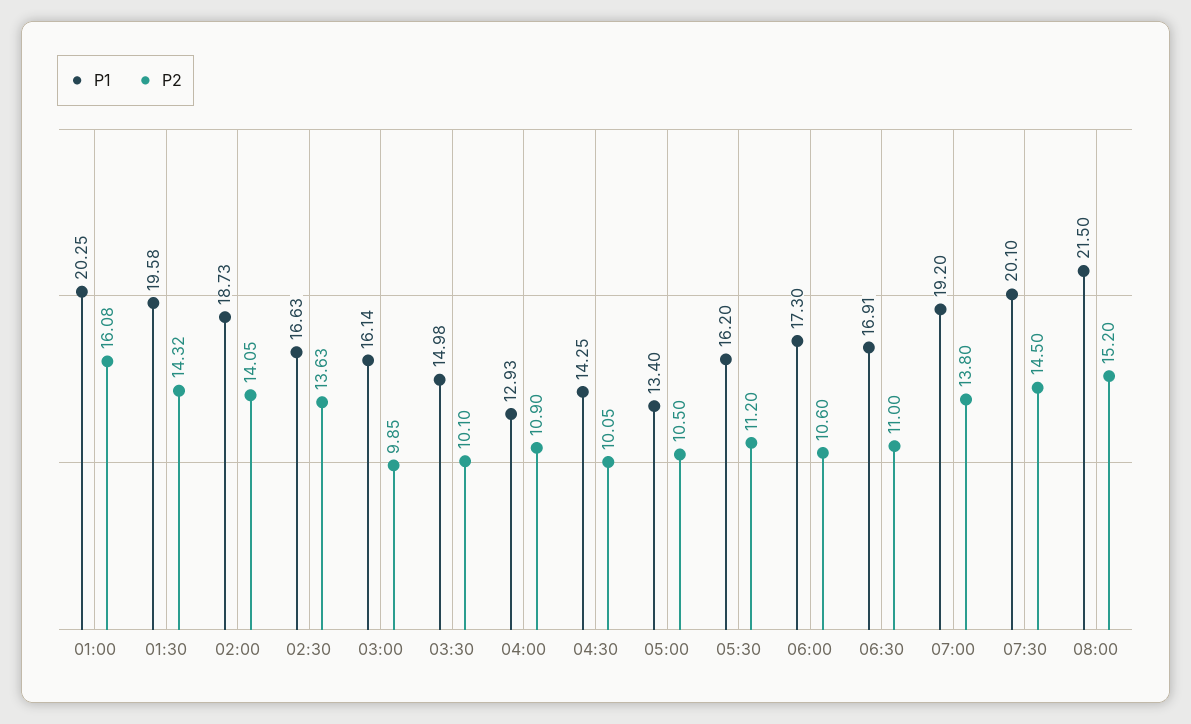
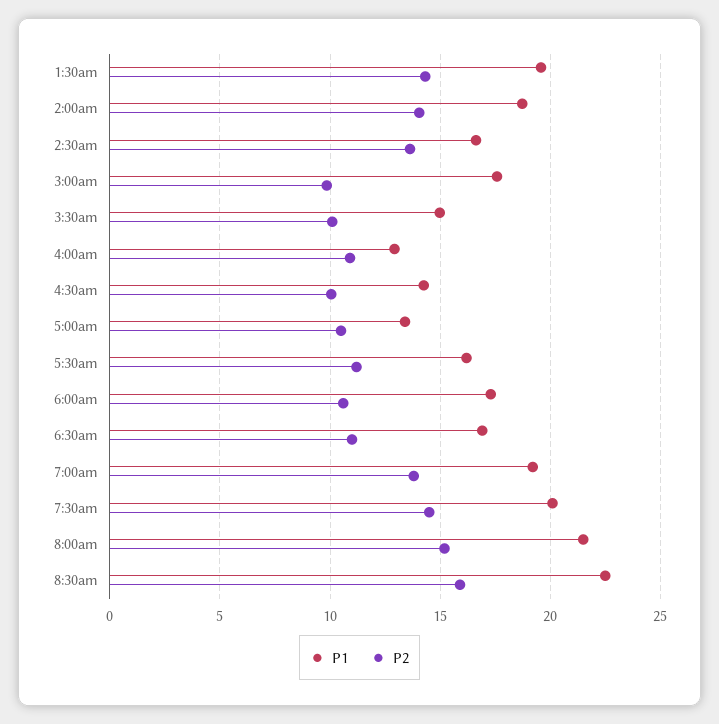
P1, 01:00: 20.25 -> none
P2, 01:00: 16.08 -> none
P1, 03:00: 16.14 -> 17.5
P1, 8:30am: none -> 22.5
P2, 8:30am: none -> 16

